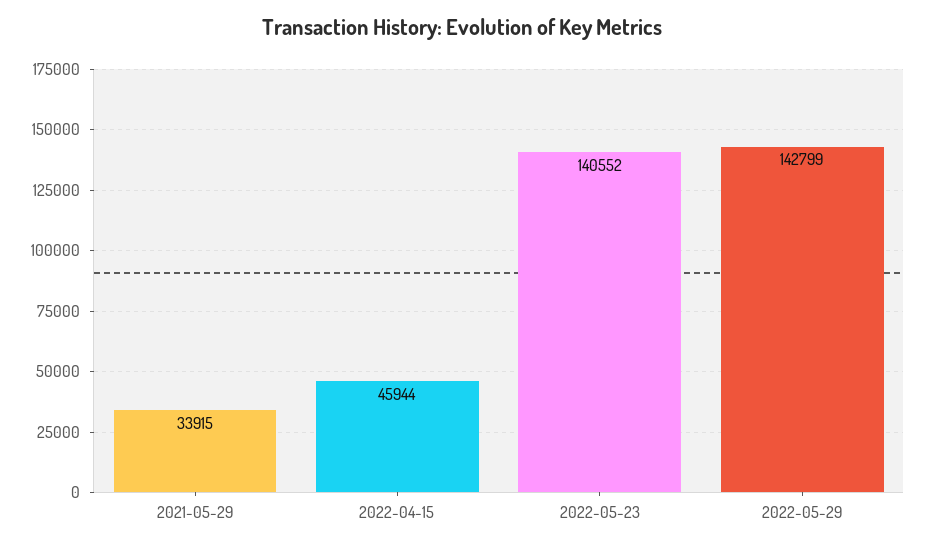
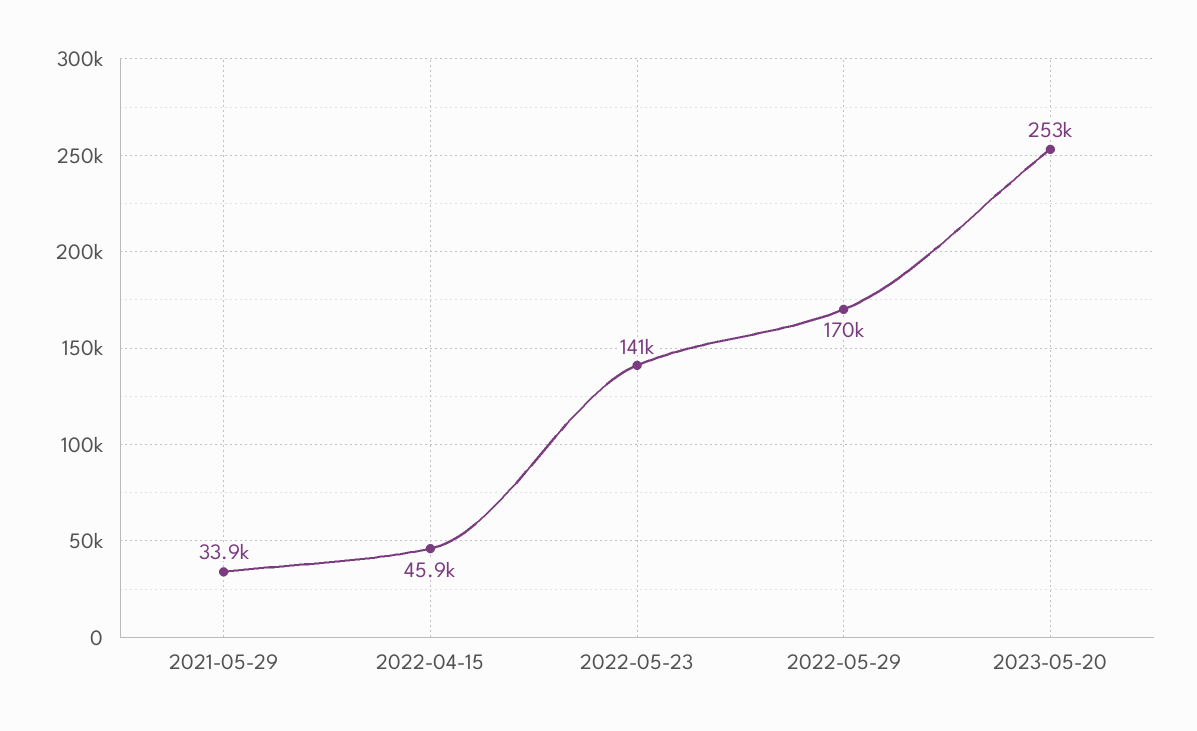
2022-05-29: 142799 -> 170000
2023-05-20: none -> 253000

